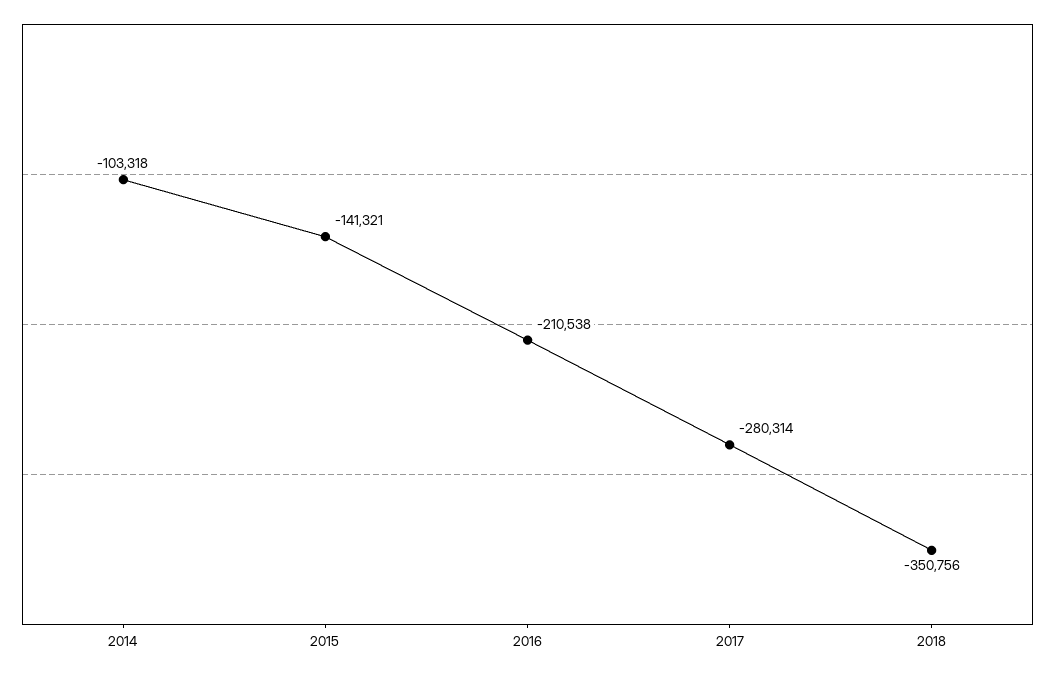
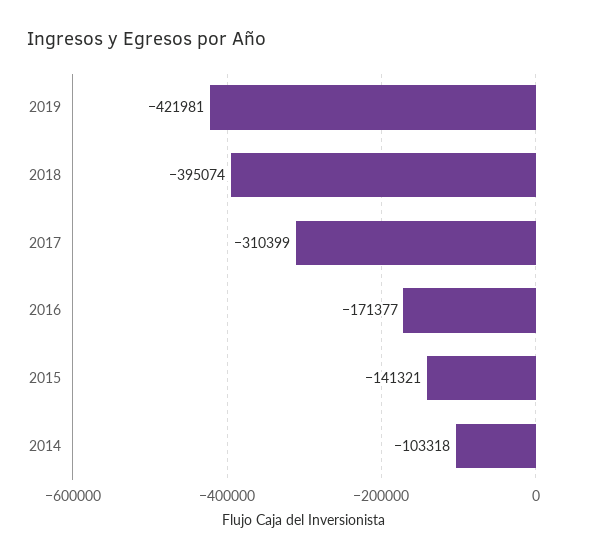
2016: -210538 -> -171377
2017: -280314 -> -310399
2018: -350756 -> -395074
2019: none -> -421981

